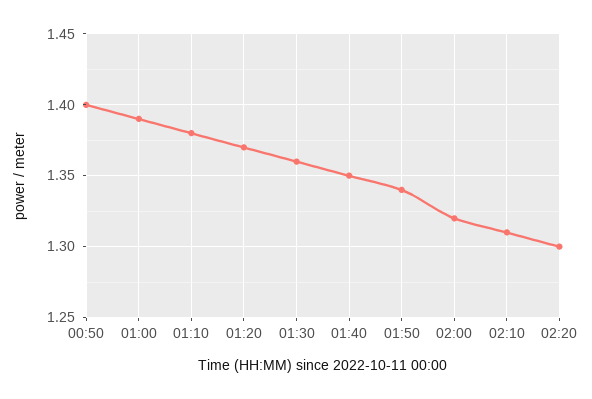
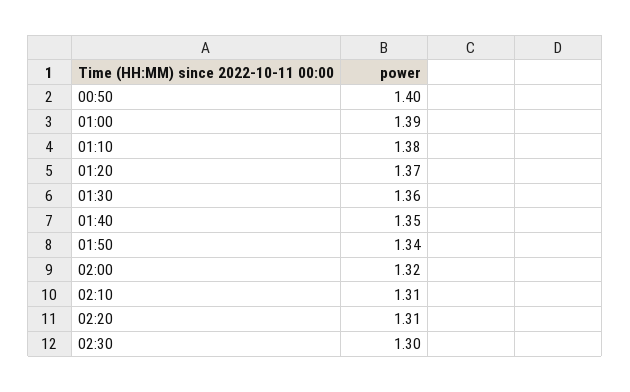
02:20: 1.3 -> 1.31
02:30: none -> 1.3

